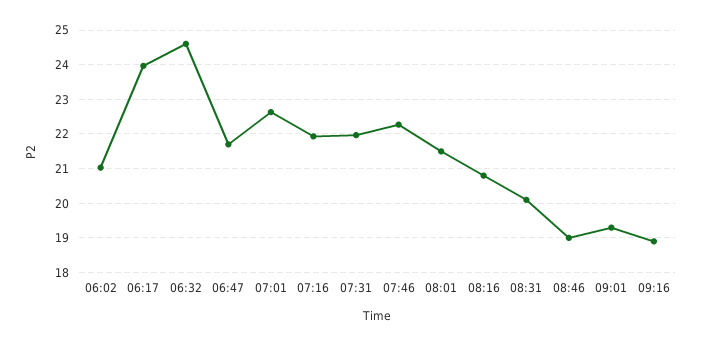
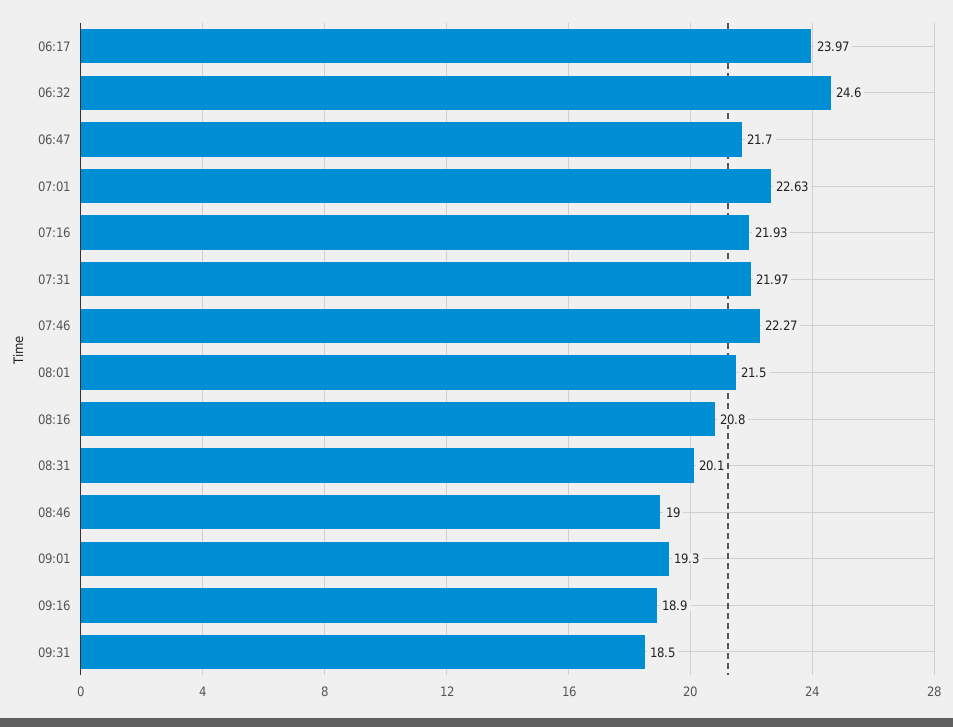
06:02: 21 -> none
09:31: none -> 18.5

